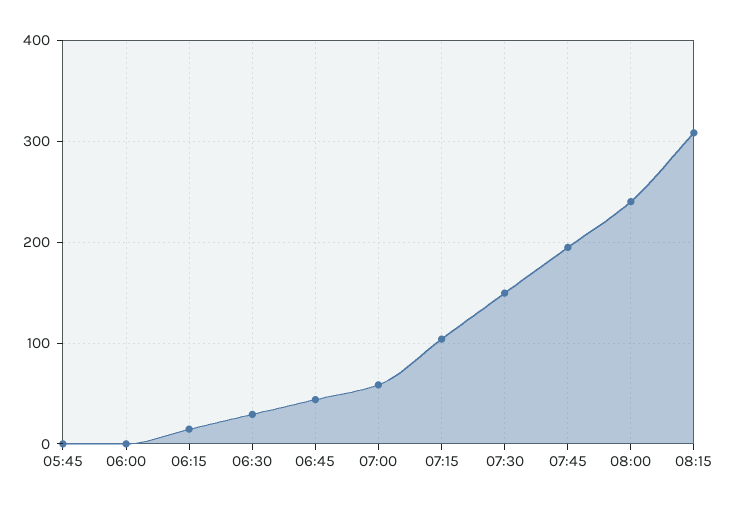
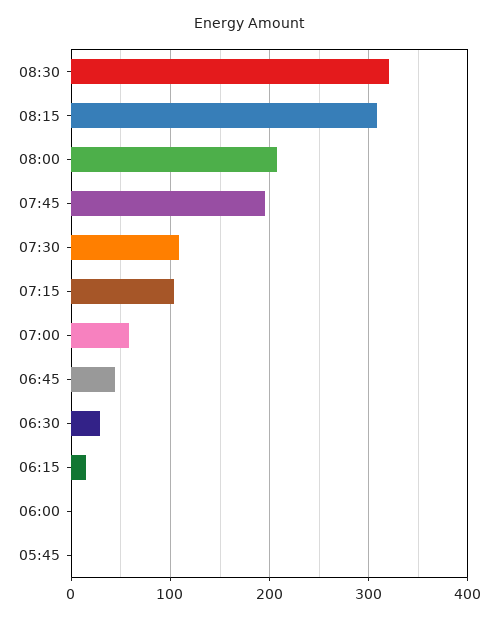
07:30: 150 -> 110
08:00: 240 -> 210
08:30: none -> 320

